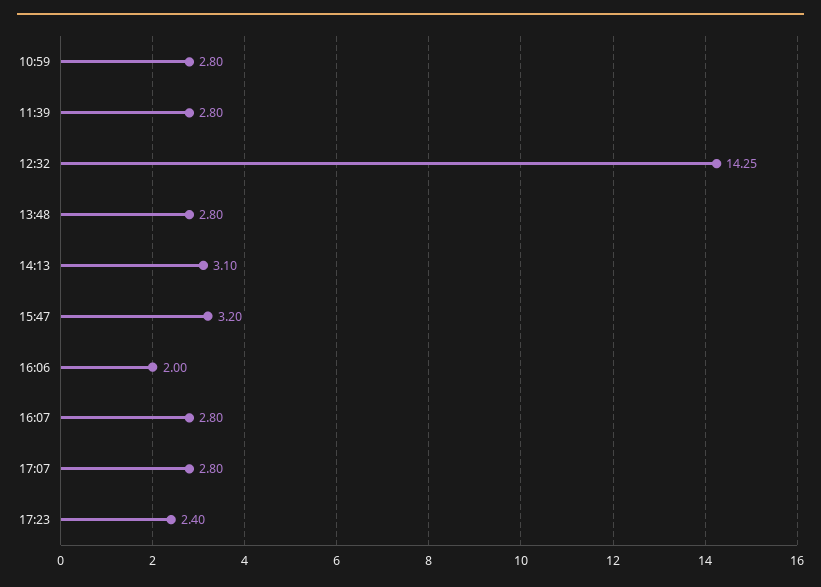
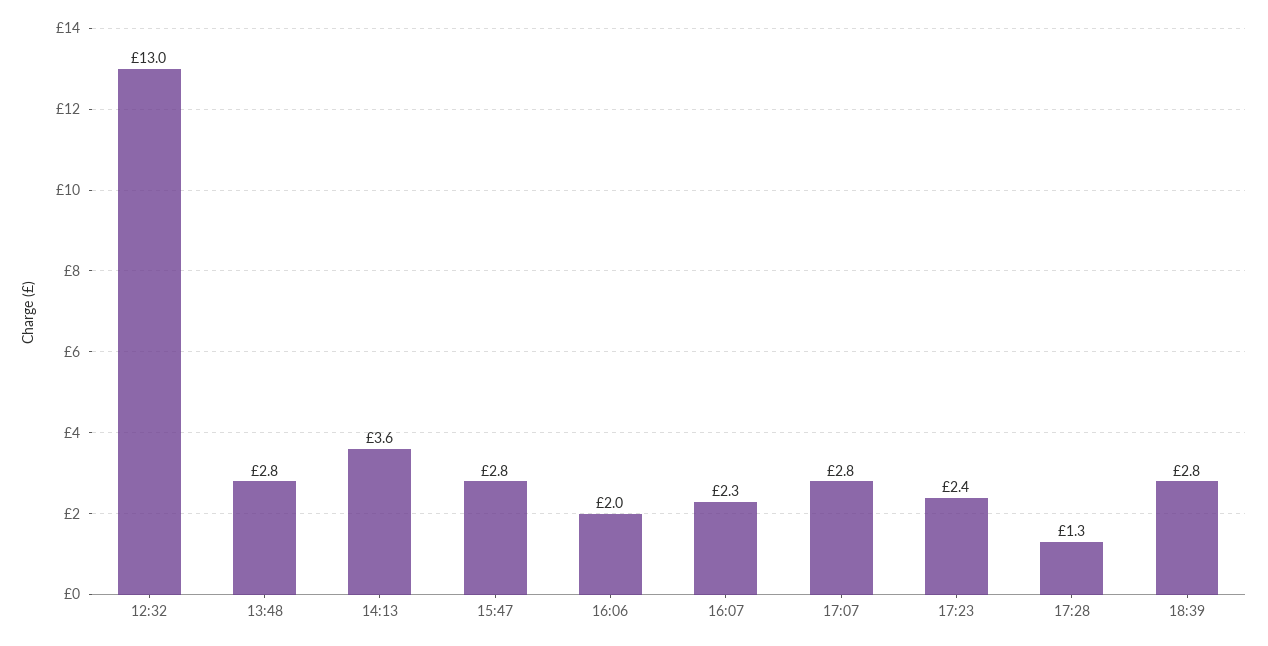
10:59: 2.8 -> none
11:39: 2.8 -> none
12:32: 14.25 -> 13
14:13: 3.1 -> 3.6
15:47: 3.2 -> 2.8
16:07: 2.8 -> 2.3
17:28: none -> 1.3
18:39: none -> 2.8

